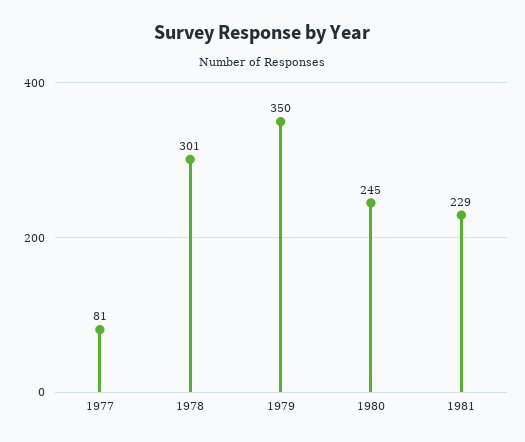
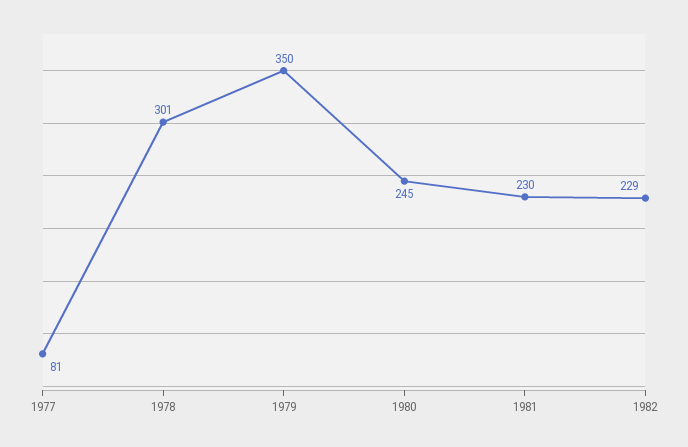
1981: 229 -> 230
1982: none -> 229

